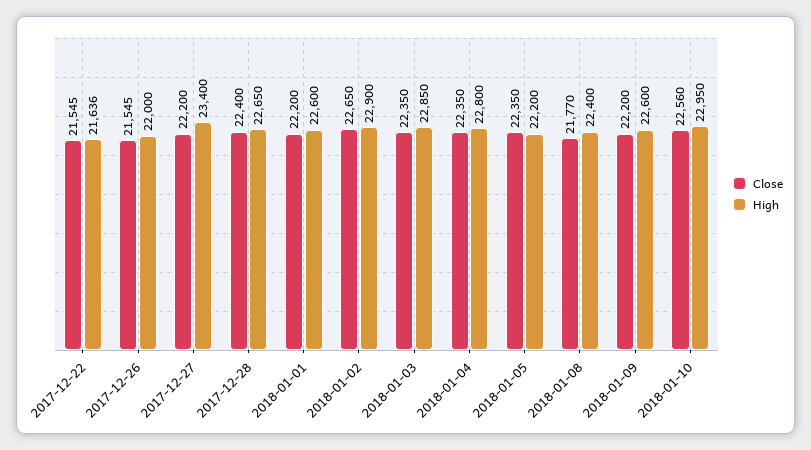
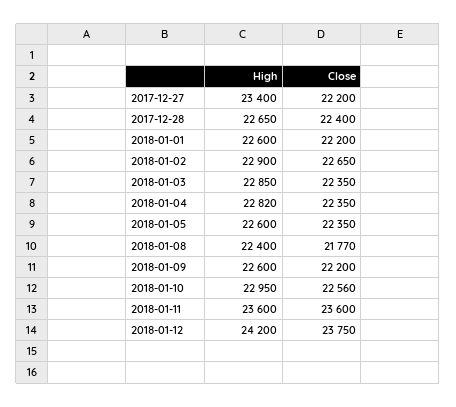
Close, 2017-12-22: 21545 -> none
High, 2017-12-22: 21636 -> none
Close, 2017-12-26: 21545 -> none
High, 2017-12-26: 22000 -> none
High, 2018-01-04: 22800 -> 22820
High, 2018-01-05: 22200 -> 22600
High, 2018-01-11: none -> 23600
Close, 2018-01-11: none -> 23600
High, 2018-01-12: none -> 24200
Close, 2018-01-12: none -> 23750

